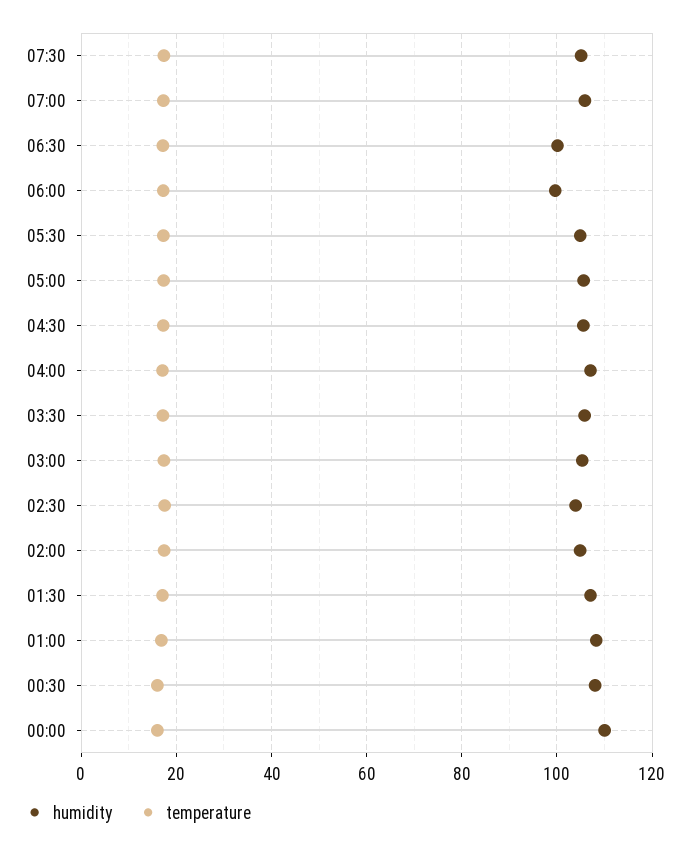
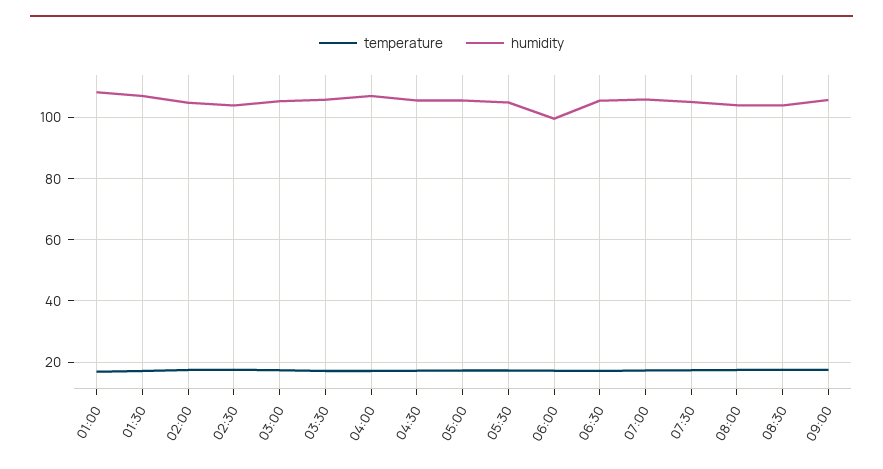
humidity, 06:30: 100 -> 106
humidity, 00:30: 108 -> none
temperature, 00:30: 16 -> none
humidity, 00:00: 110 -> none
temperature, 00:00: 16 -> none
temperature, 08:00: none -> 18
humidity, 08:00: none -> 104
temperature, 08:30: none -> 18
humidity, 08:30: none -> 104
temperature, 09:00: none -> 18
humidity, 09:00: none -> 106

